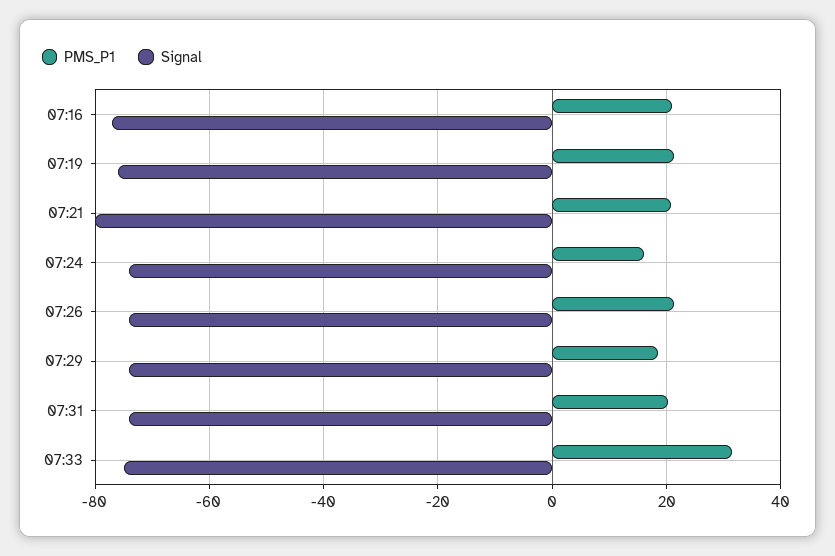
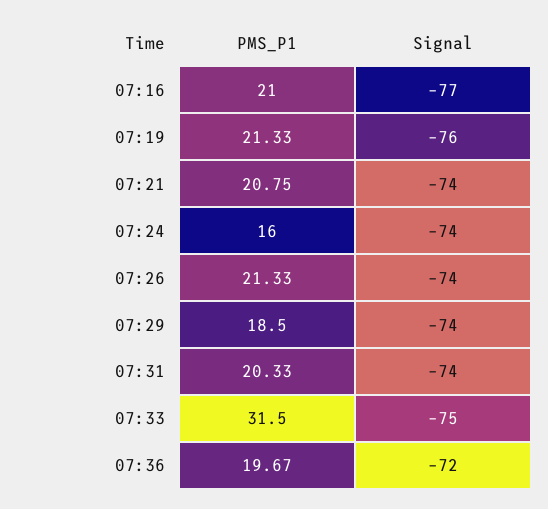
Signal, 07:21: -80 -> -74
PMS_P1, 07:36: none -> 19.67
Signal, 07:36: none -> -72

